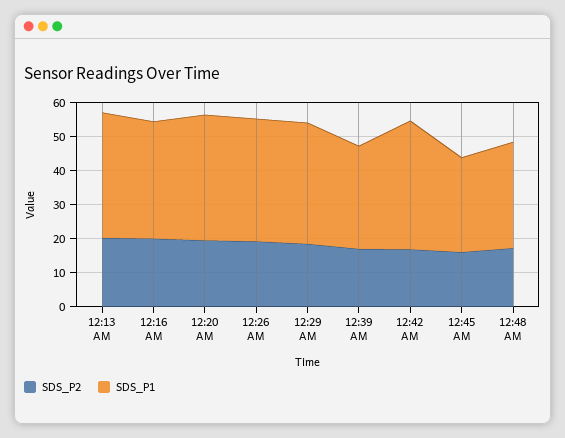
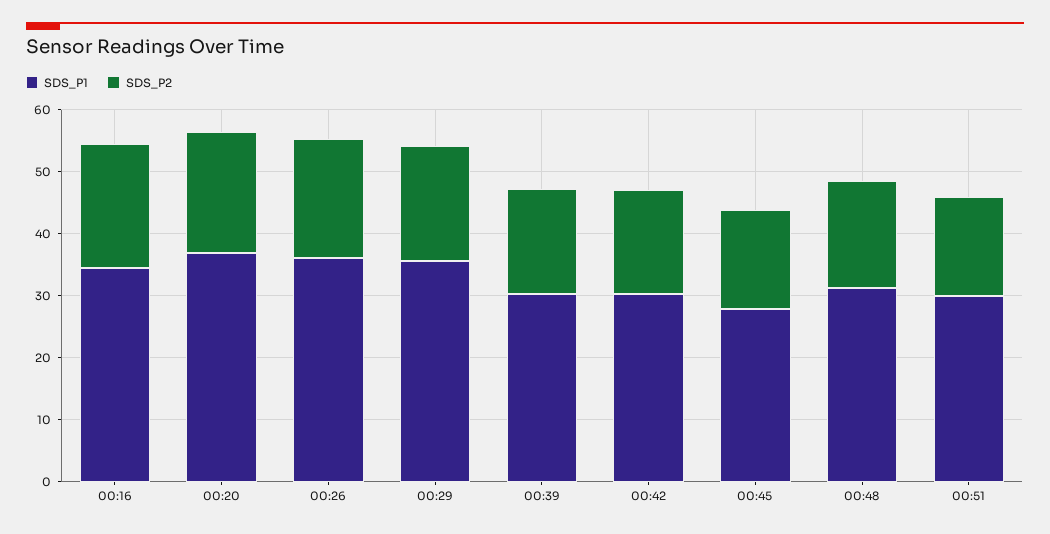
SDS_P2, 12:13 AM: 20 -> none
SDS_P1, 12:13 AM: 37.5 -> none
SDS_P1, 12:42 AM: 37.5 -> 30
SDS_P1, 00:51: none -> 30
SDS_P2, 00:51: none -> 16

